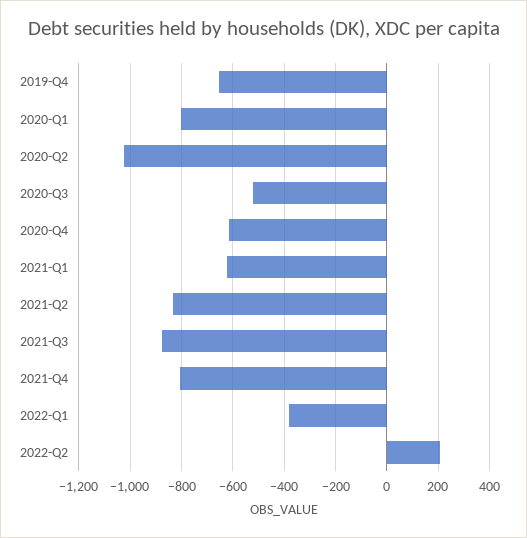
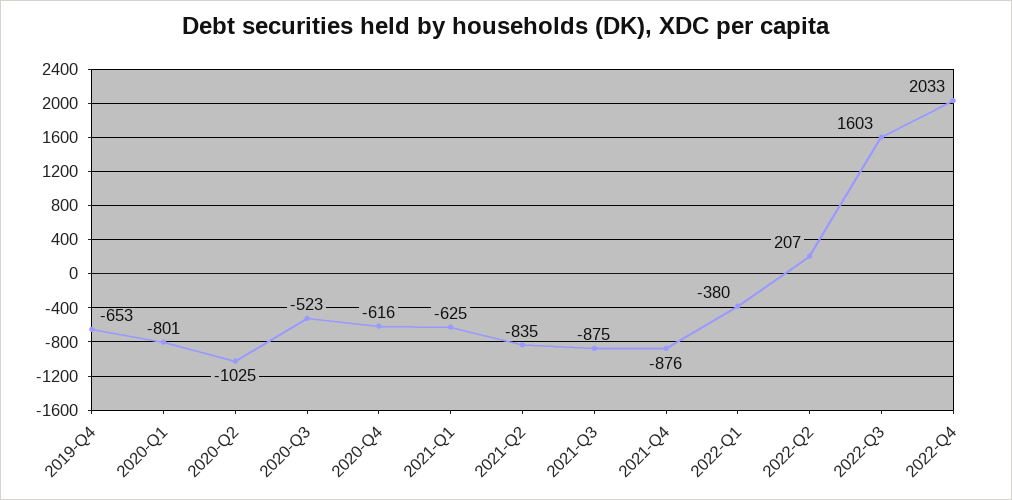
2021-Q4: -800 -> -876
2022-Q3: none -> 1603
2022-Q4: none -> 2033

